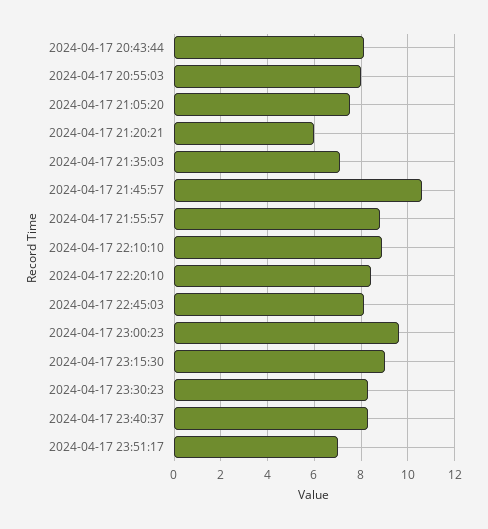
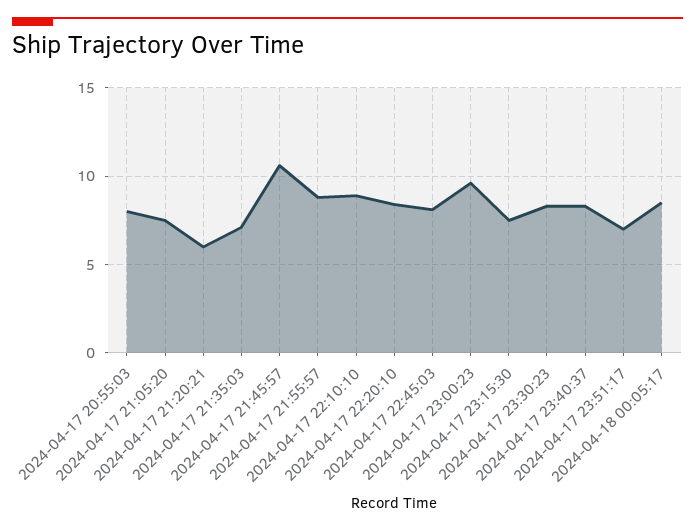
2024-04-17 20:43:44: 8 -> none
2024-04-17 23:15:30: 9 -> 7.5
2024-04-18 00:05:17: none -> 8.5

